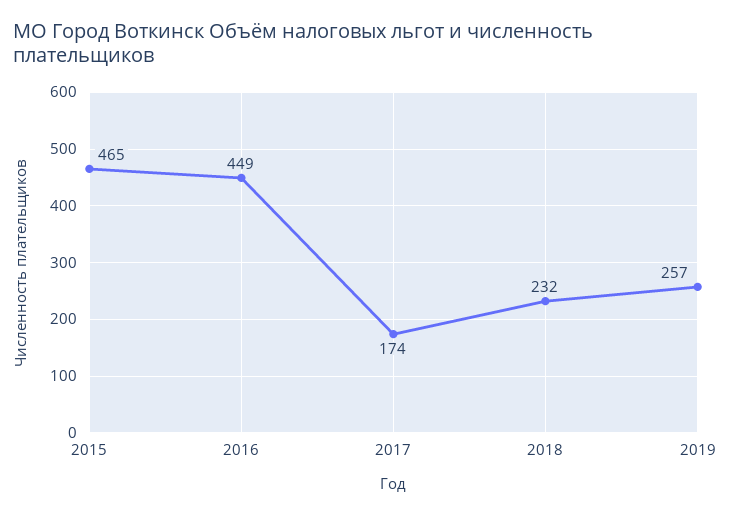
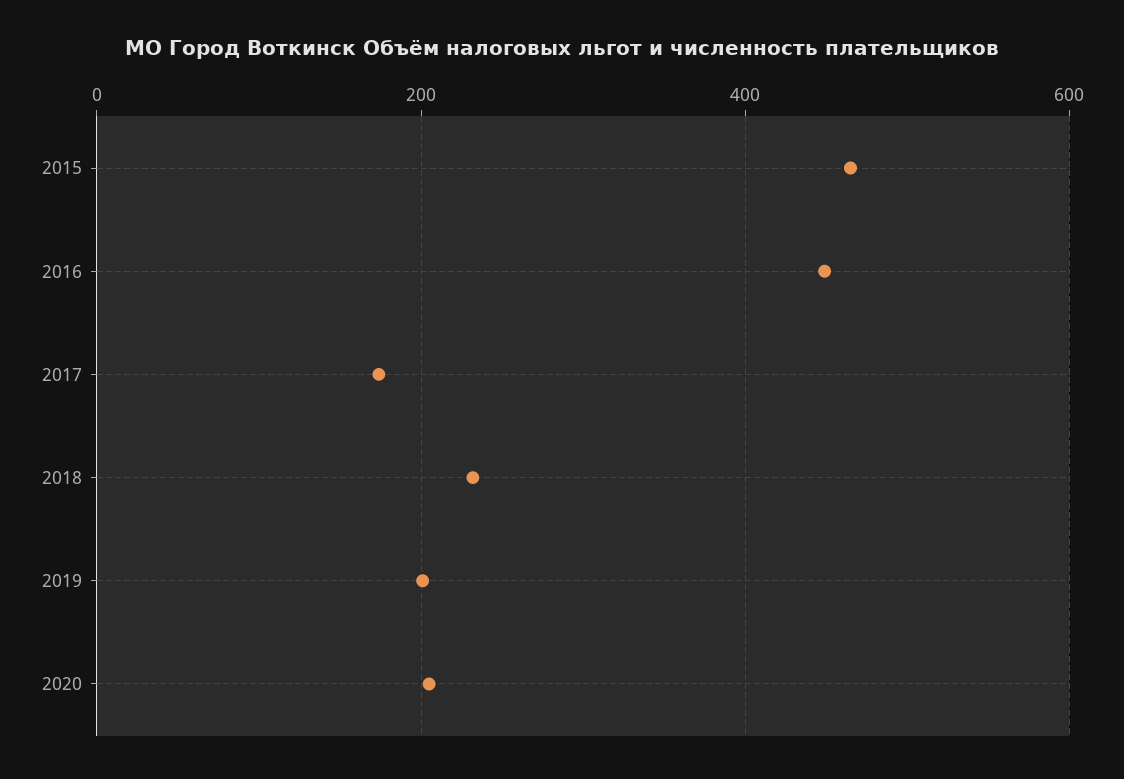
2019: 257 -> 200
2020: none -> 200

